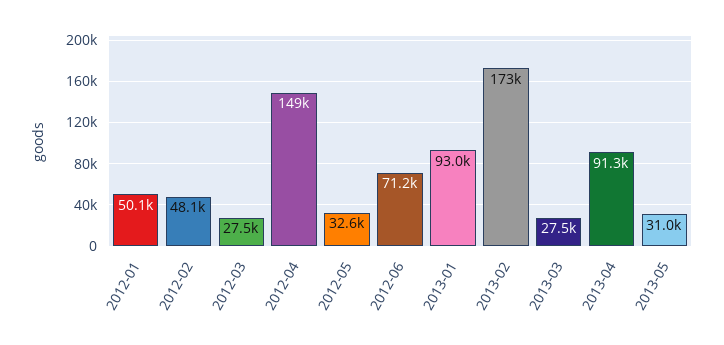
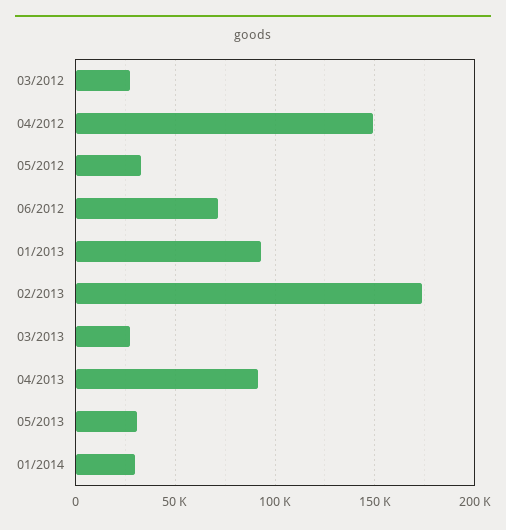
2012-01: 50100 -> none
2012-02: 48100 -> none
01/2014: none -> 30000

